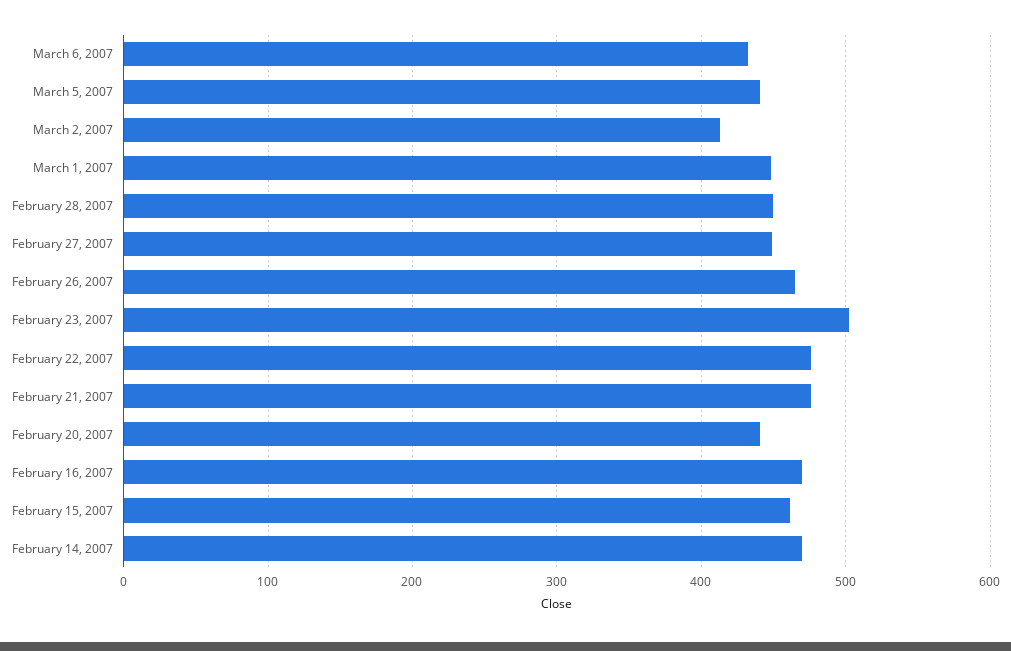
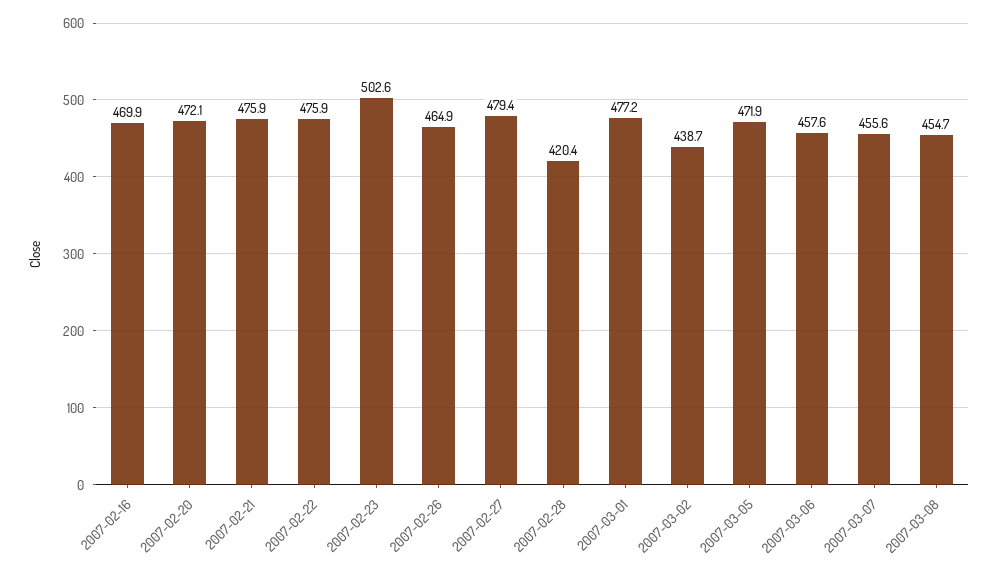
March 6, 2007: 430 -> 457.6
March 5, 2007: 440 -> 471.9
March 2, 2007: 410 -> 438.7
March 1, 2007: 450 -> 477.2
February 28, 2007: 450 -> 420.4
February 27, 2007: 450 -> 479.4
February 20, 2007: 440 -> 472.1
February 15, 2007: 460 -> none
February 14, 2007: 470 -> none
2007-03-07: none -> 455.6
2007-03-08: none -> 454.7

